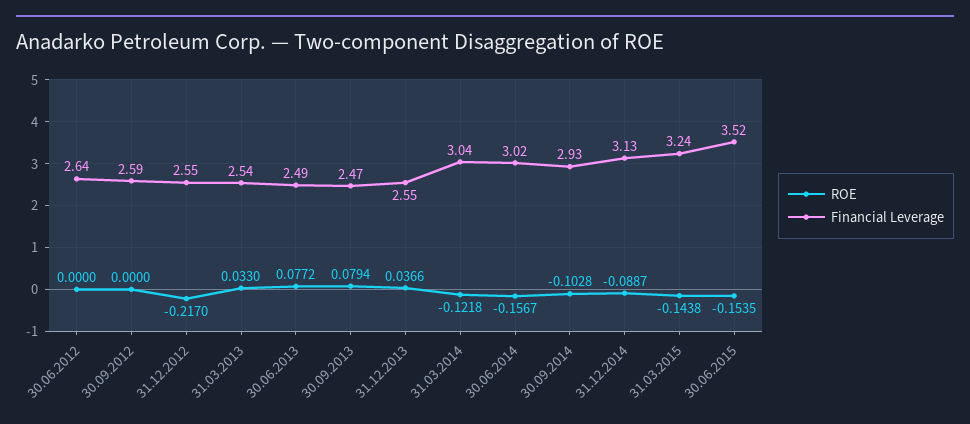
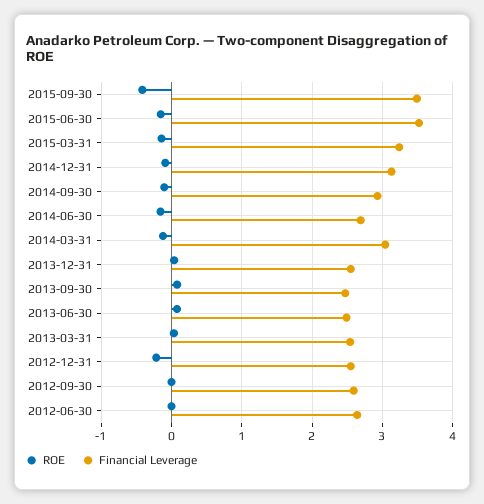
Financial Leverage, 30.06.2014: 3.02 -> 2.7
ROE, 2015-09-30: none -> -0.4
Financial Leverage, 2015-09-30: none -> 3.5

